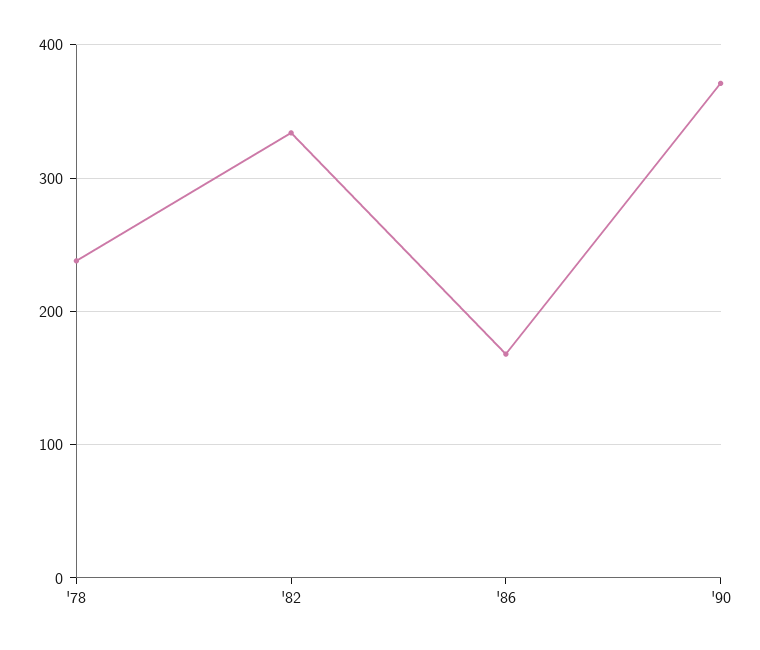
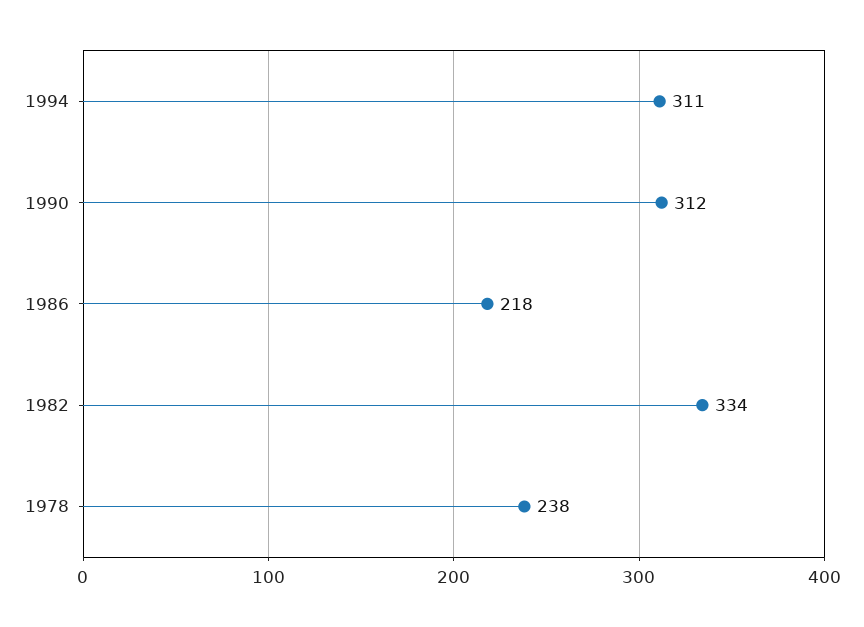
'86: 170 -> 218
'90: 370 -> 312
1994: none -> 311

